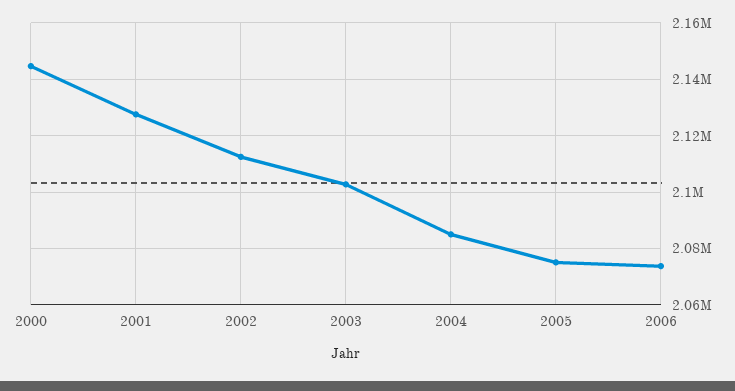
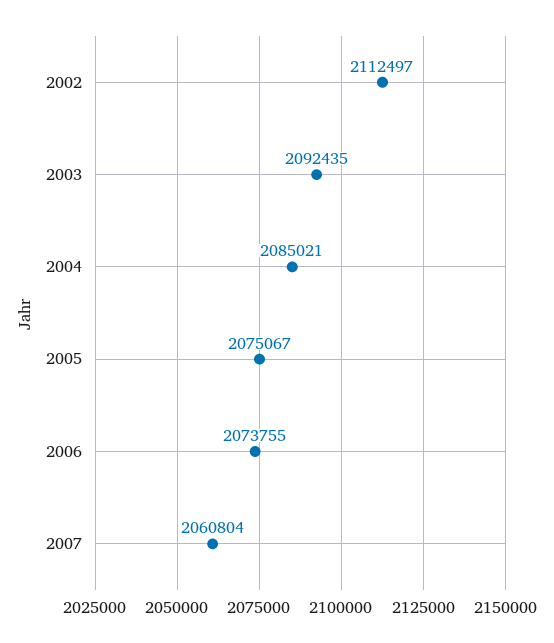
2000: 2145000 -> none
2001: 2127500 -> none
2003: 2102500 -> 2092435
2007: none -> 2060804

